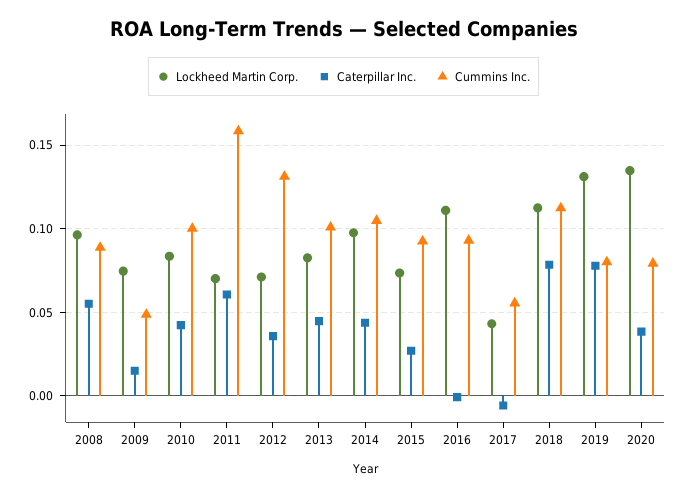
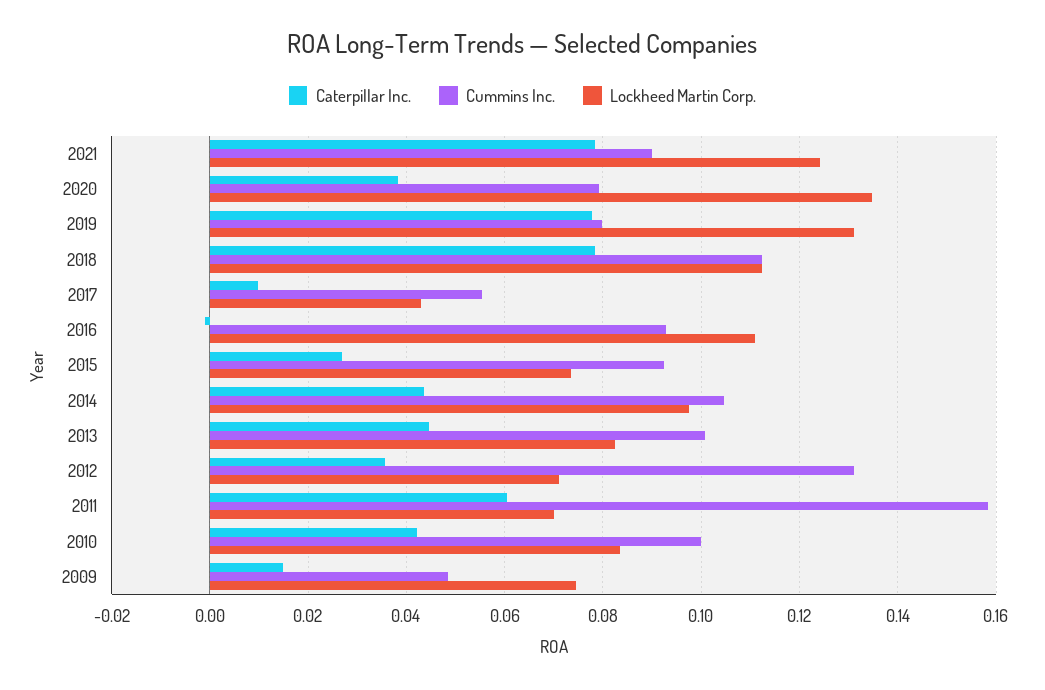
Lockheed Martin Corp., 2008: 0.095 -> none
Caterpillar Inc., 2008: 0.055 -> none
Cummins Inc., 2008: 0.09 -> none
Caterpillar Inc., 2017: -0.005 -> 0.01
Caterpillar Inc., 2021: none -> 0.078
Cummins Inc., 2021: none -> 0.09
Lockheed Martin Corp., 2021: none -> 0.124

